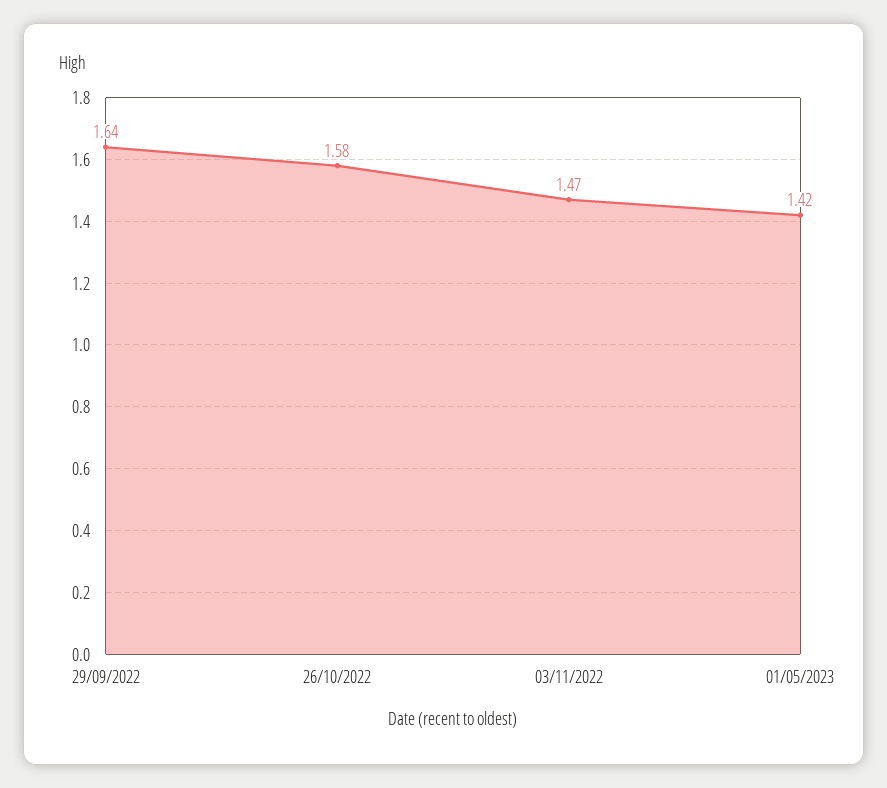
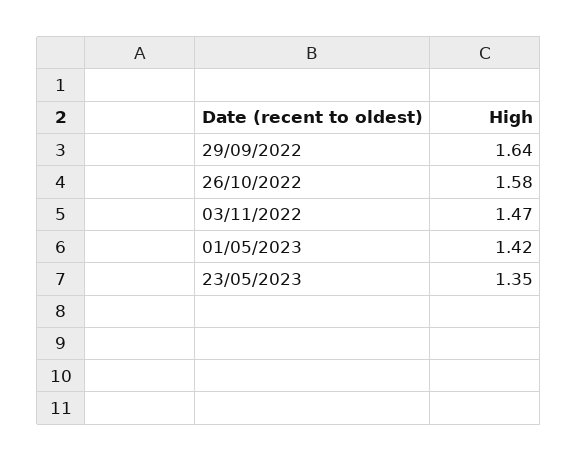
23/05/2023: none -> 1.35

